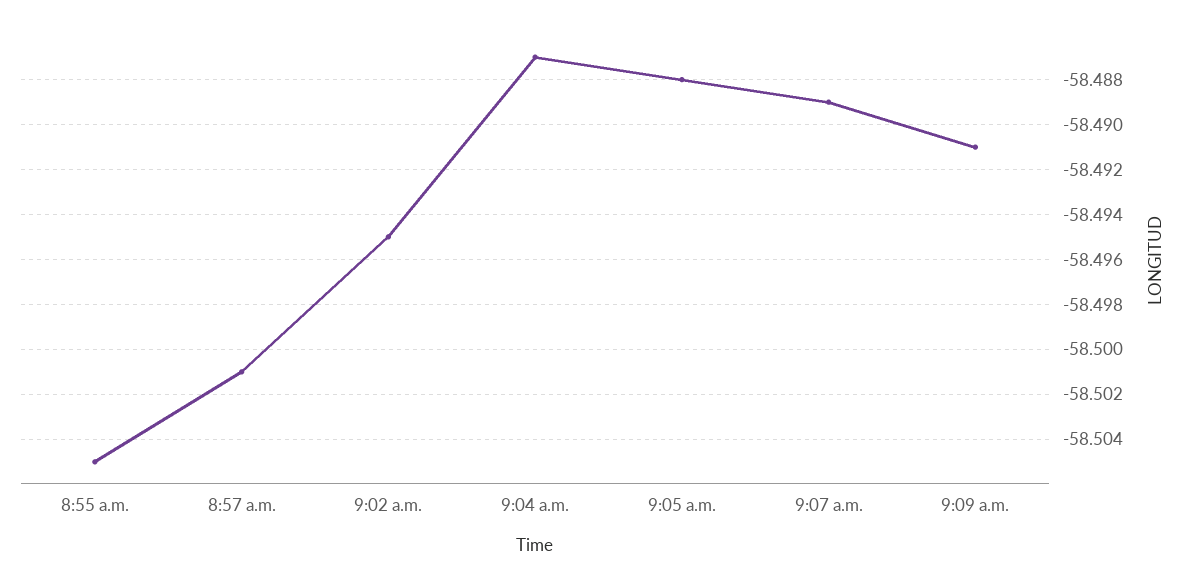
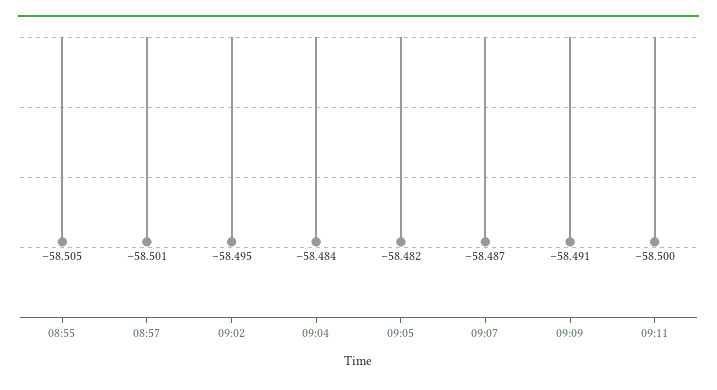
9:04 a.m.: -58.487 -> -58.484
9:05 a.m.: -58.488 -> -58.482
9:07 a.m.: -58.489 -> -58.487
09:11: none -> -58.5

